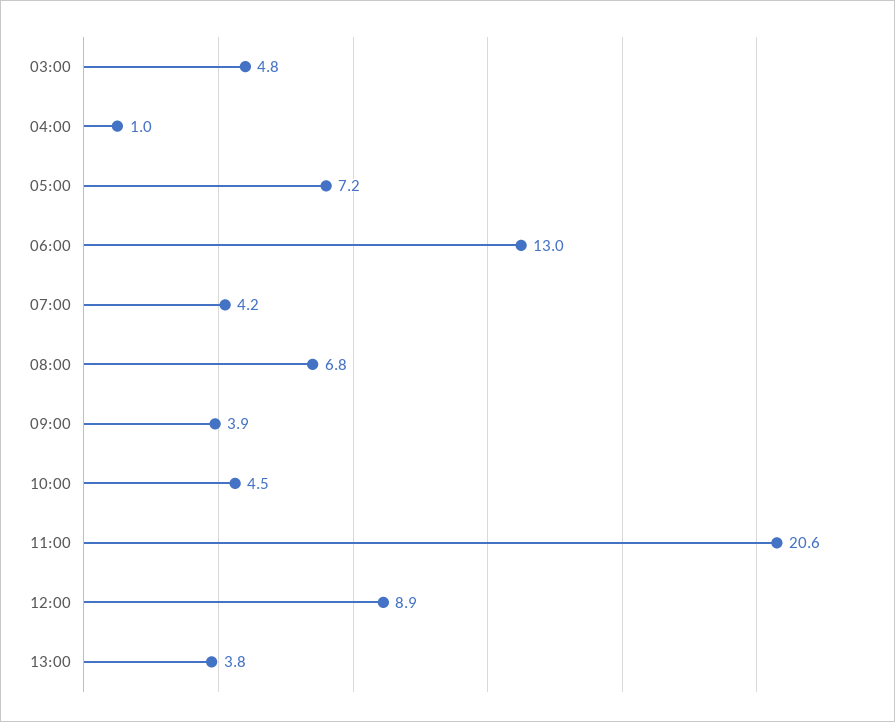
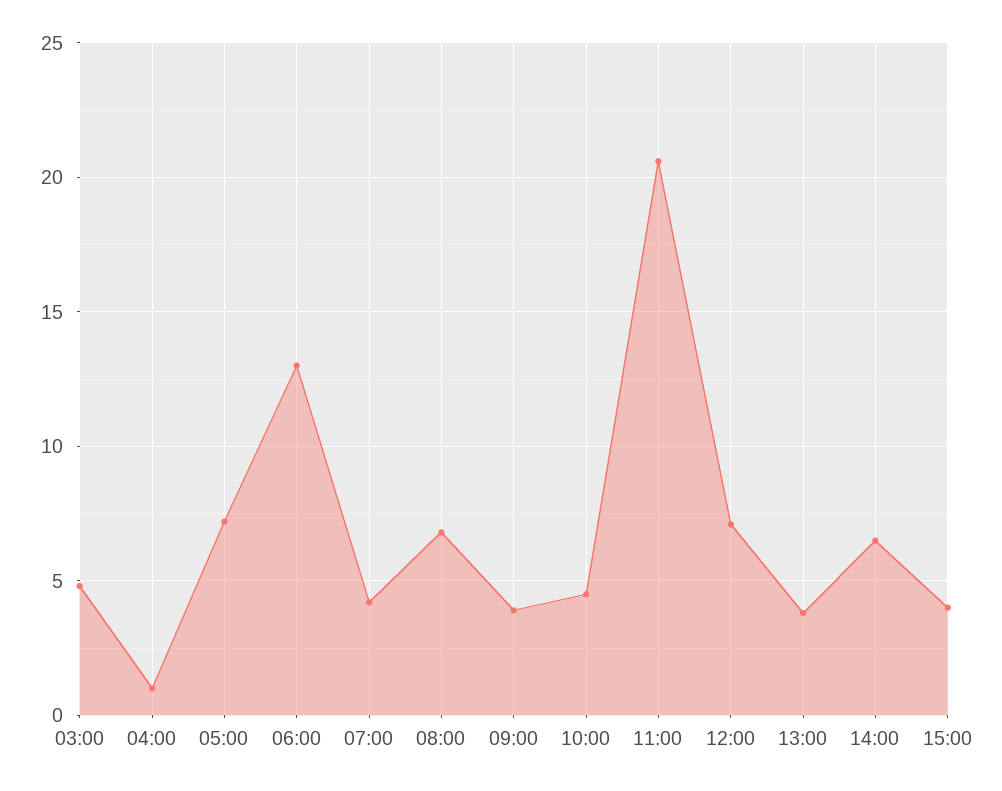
12:00: 8.9 -> 7
14:00: none -> 6.5
15:00: none -> 4

